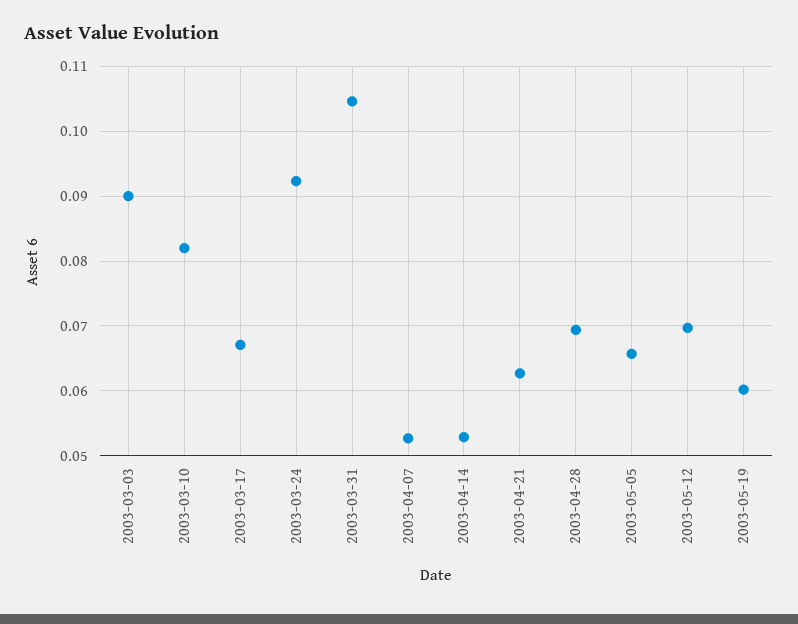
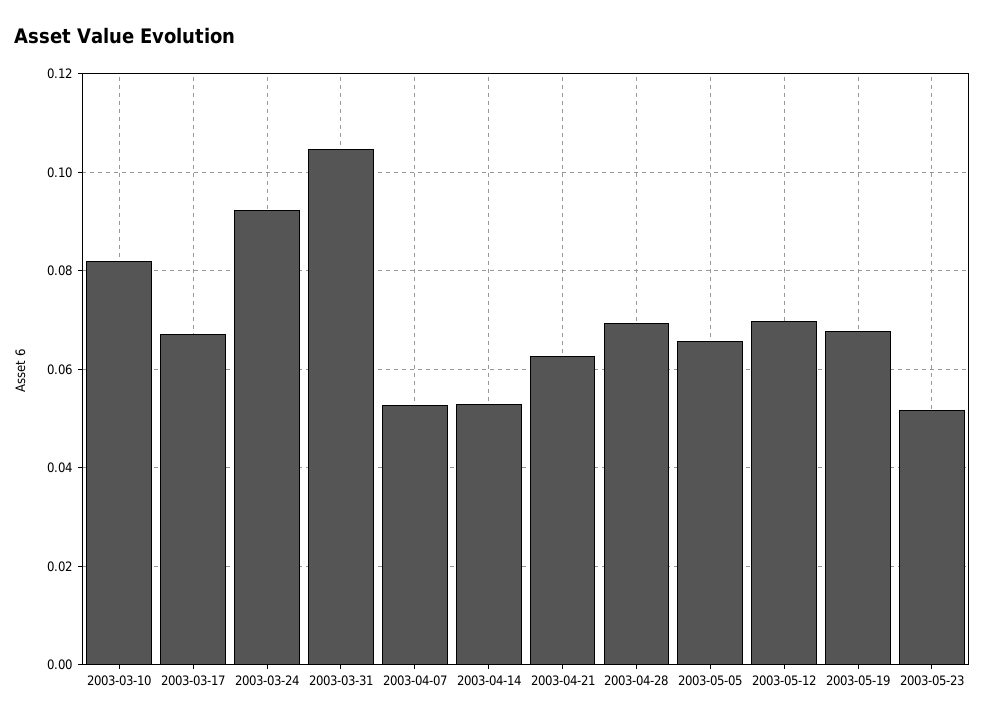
2003-03-03: 0.09 -> none
2003-05-19: 0.06 -> 0.068
2003-05-23: none -> 0.052

